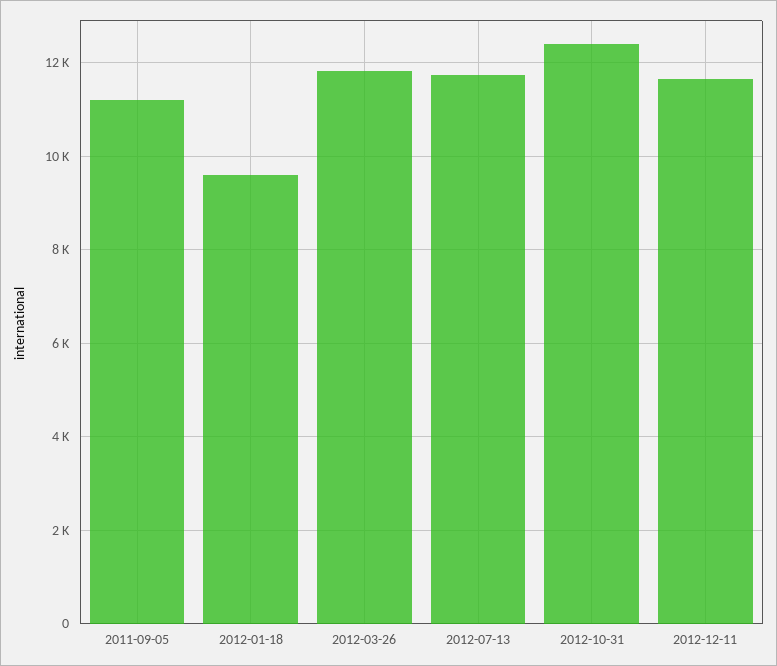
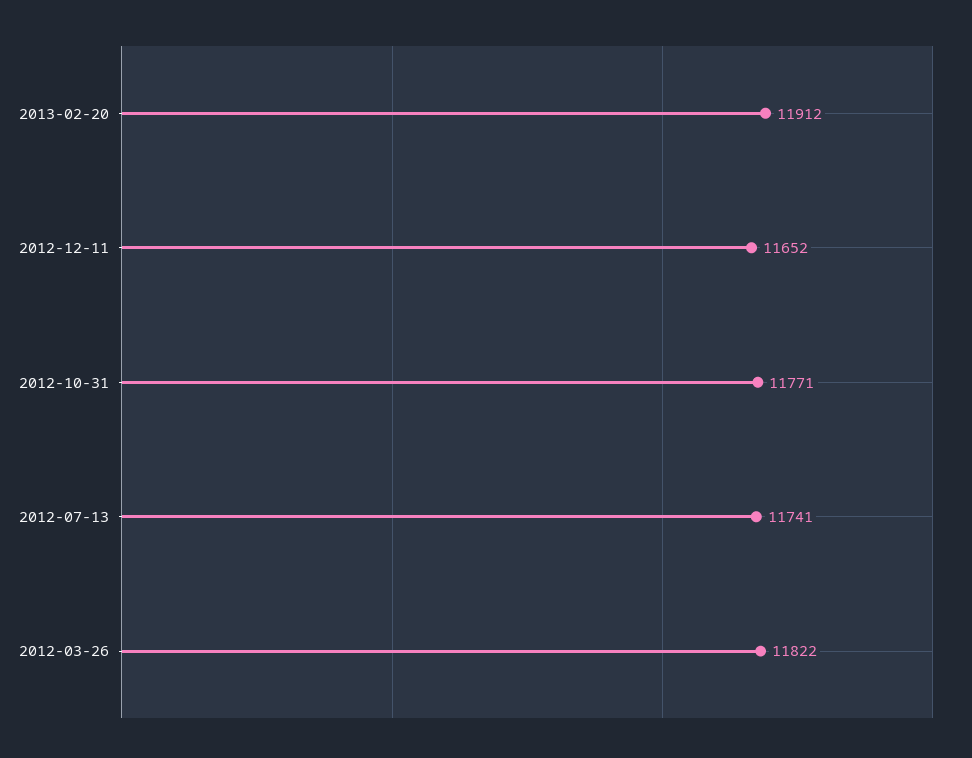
2011-09-05: 11200 -> none
2012-01-18: 9600 -> none
2012-10-31: 12400 -> 11771
2013-02-20: none -> 11912

